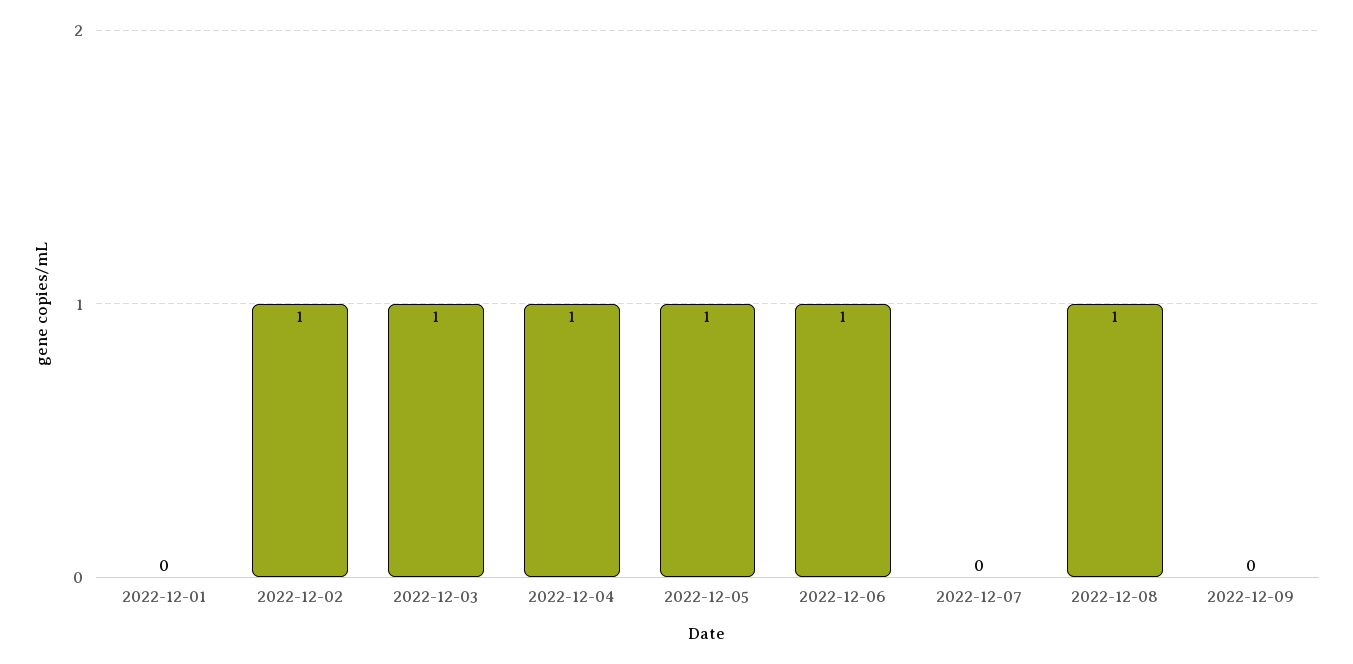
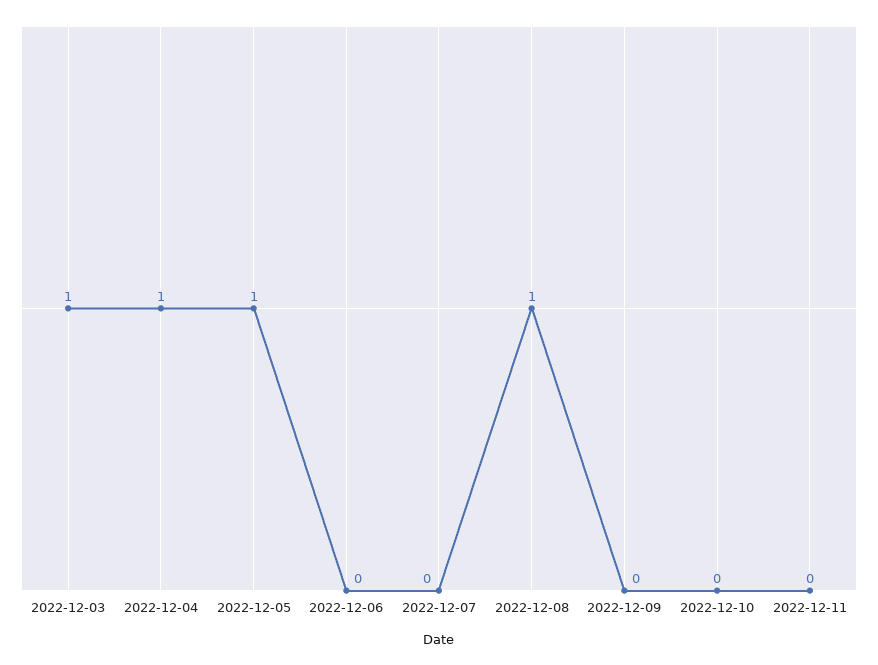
2022-12-01: 0 -> none
2022-12-02: 1 -> none
2022-12-06: 1 -> 0
2022-12-10: none -> 0
2022-12-11: none -> 0

